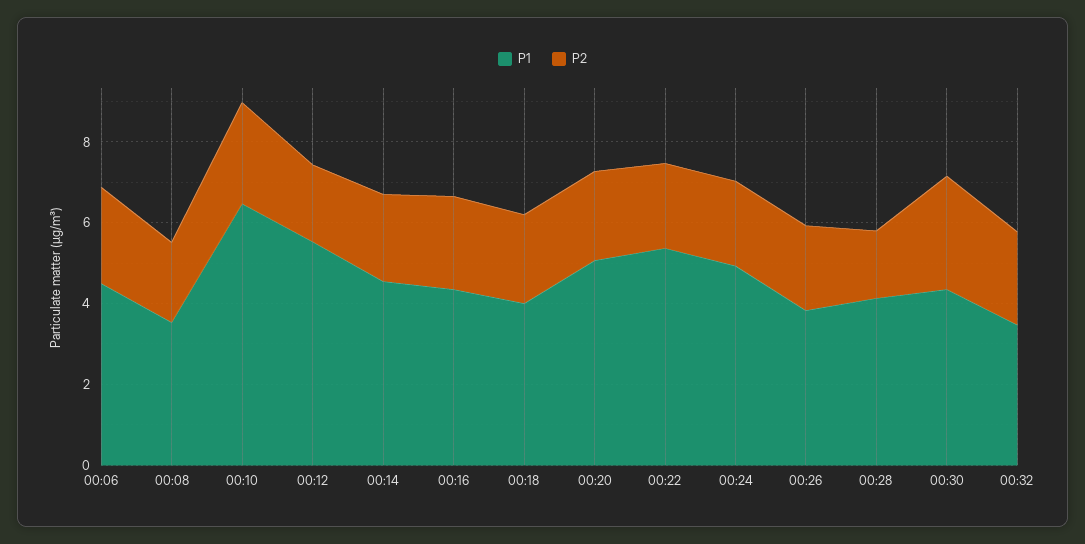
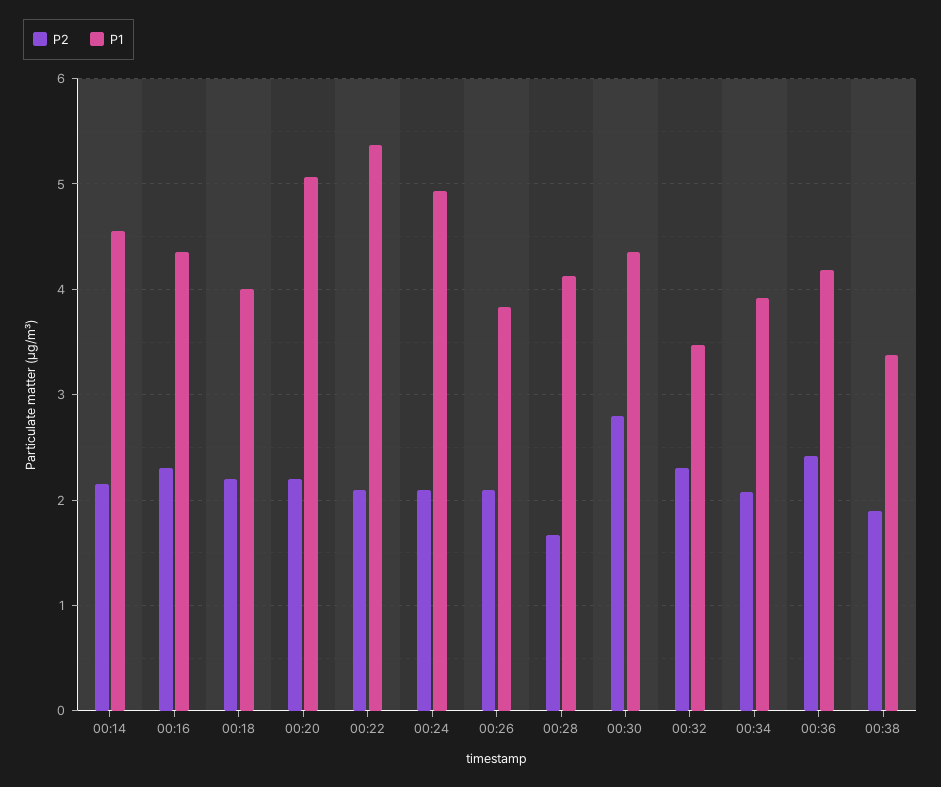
P1, 00:06: 4.5 -> none
P2, 00:06: 2.5 -> none
P1, 00:08: 3.5 -> none
P2, 00:08: 2 -> none
P1, 00:10: 6.5 -> none
P2, 00:10: 2.5 -> none
P1, 00:12: 5.5 -> none
P2, 00:12: 2 -> none
P2, 00:34: none -> 2.1
P1, 00:34: none -> 3.9
P2, 00:36: none -> 2.4
P1, 00:36: none -> 4.2
P2, 00:38: none -> 1.9
P1, 00:38: none -> 3.4

